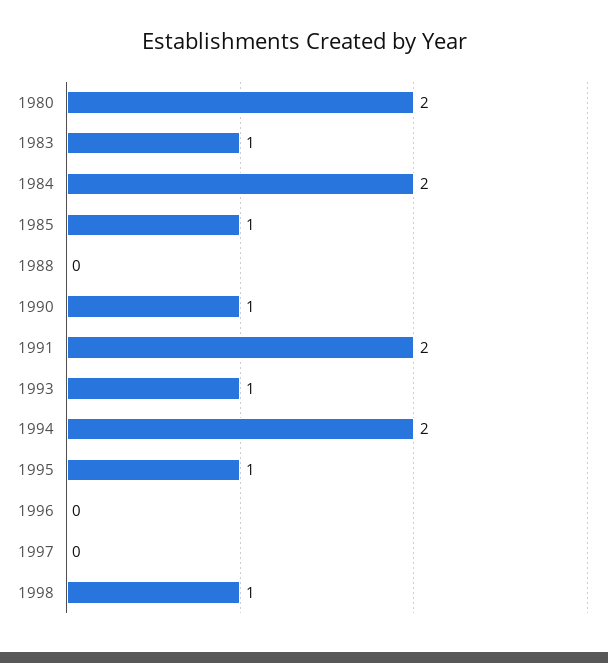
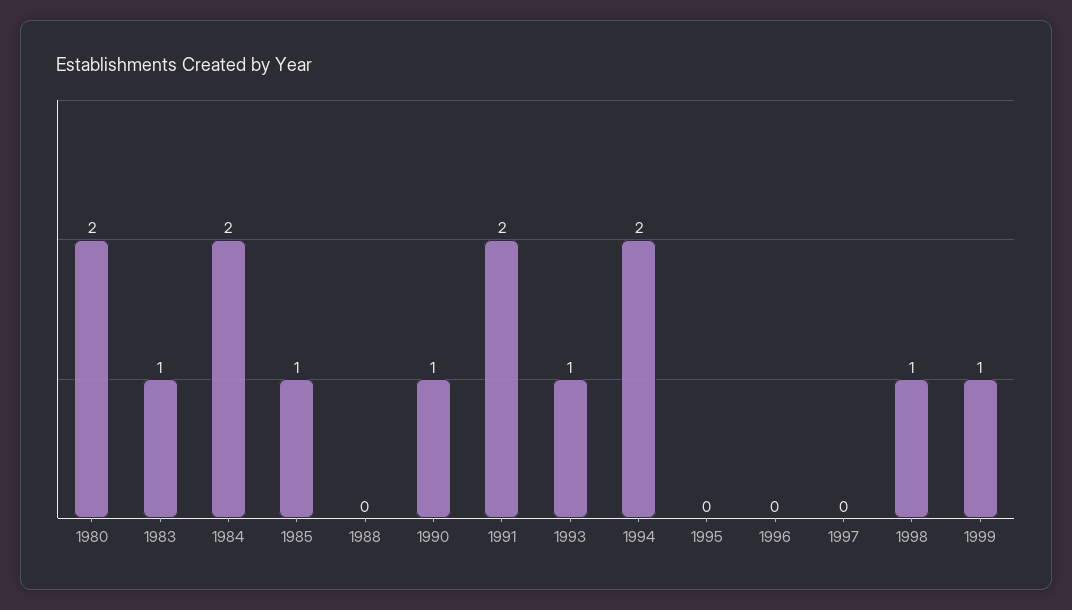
1995: 1 -> 0
1999: none -> 1

